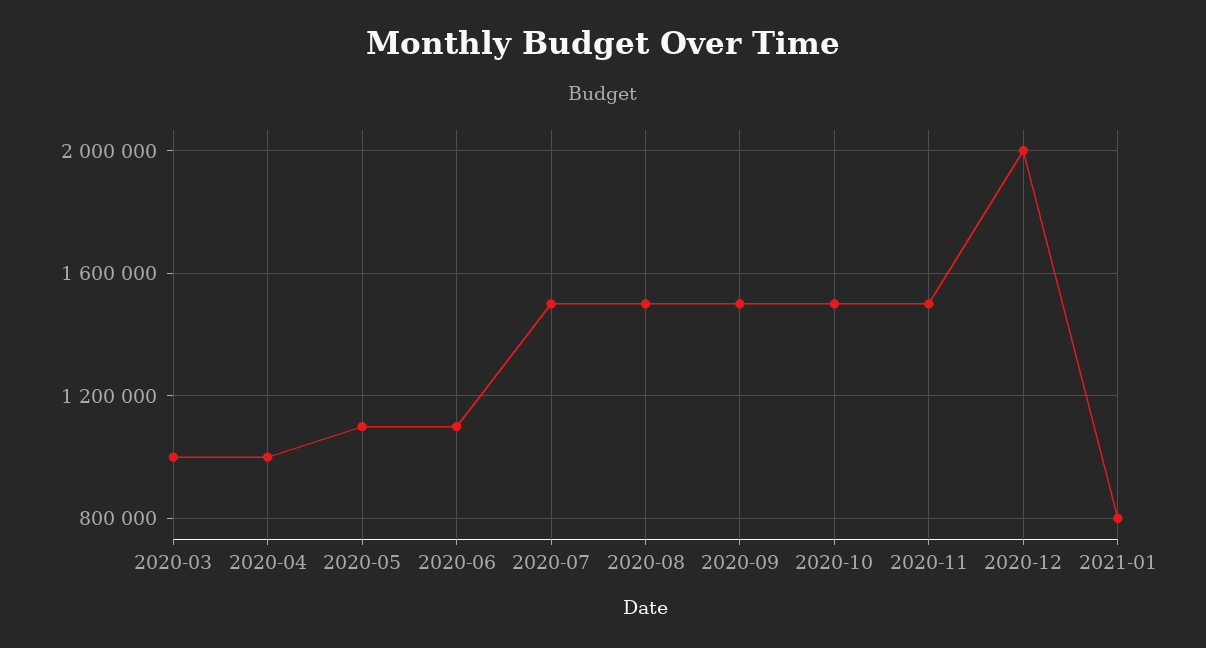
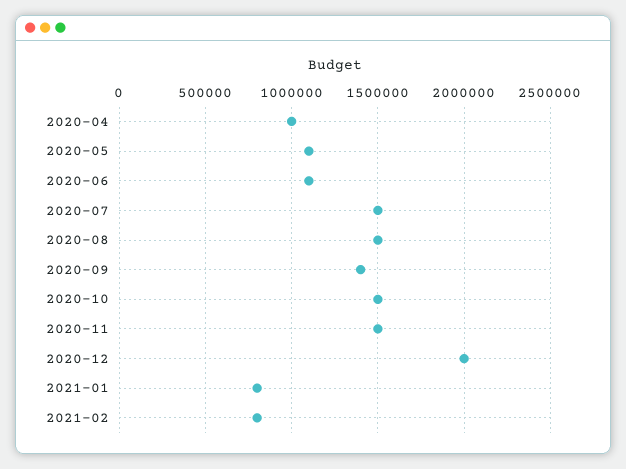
2020-03: 1000000 -> none
2020-09: 1500000 -> 1400000
2021-02: none -> 800000

